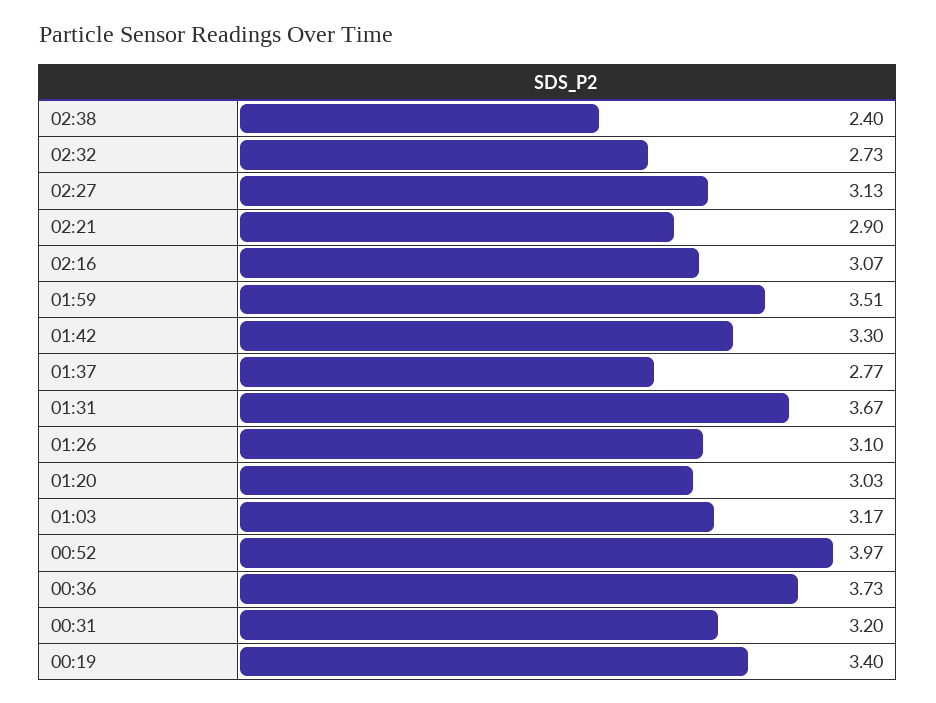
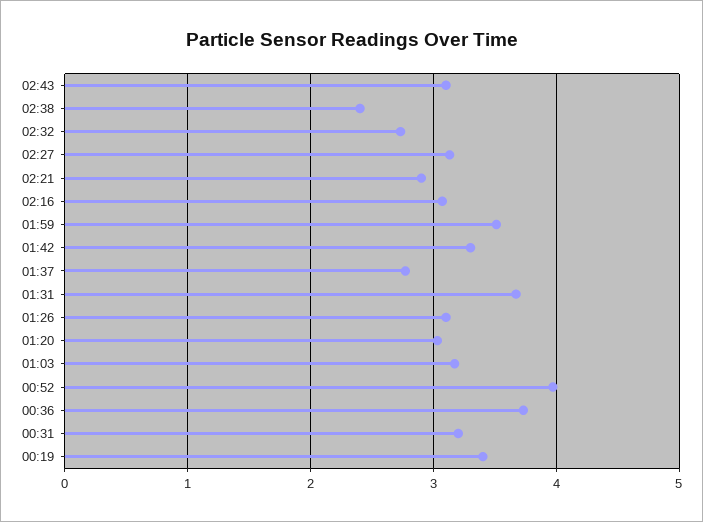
02:43: none -> 3.1

